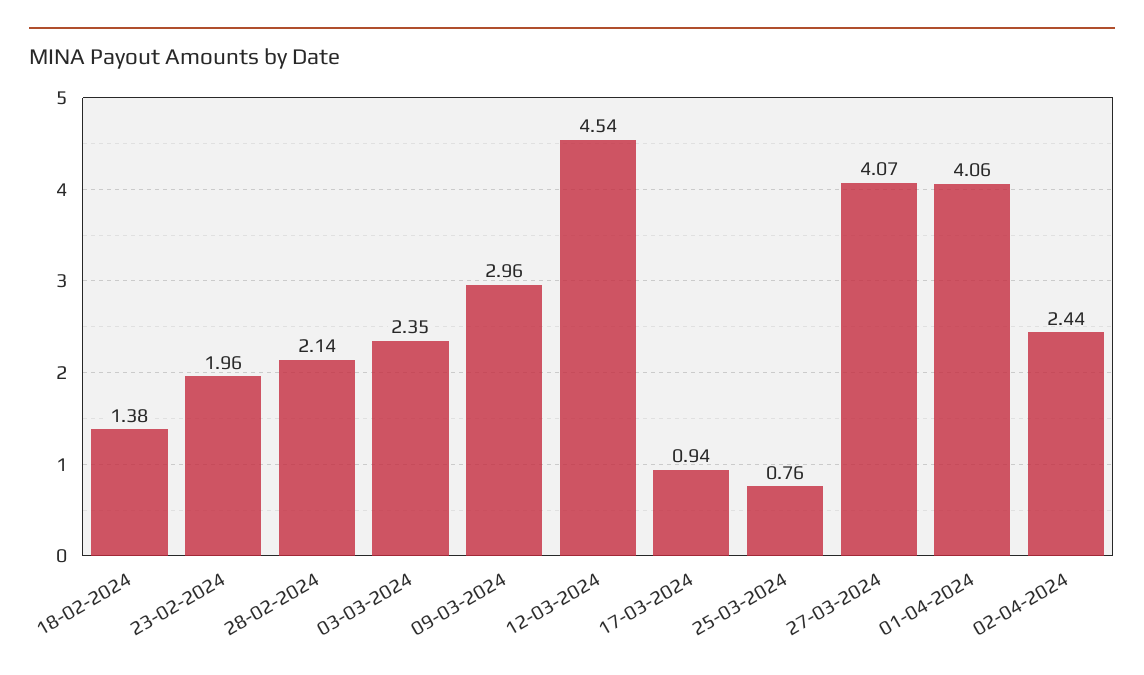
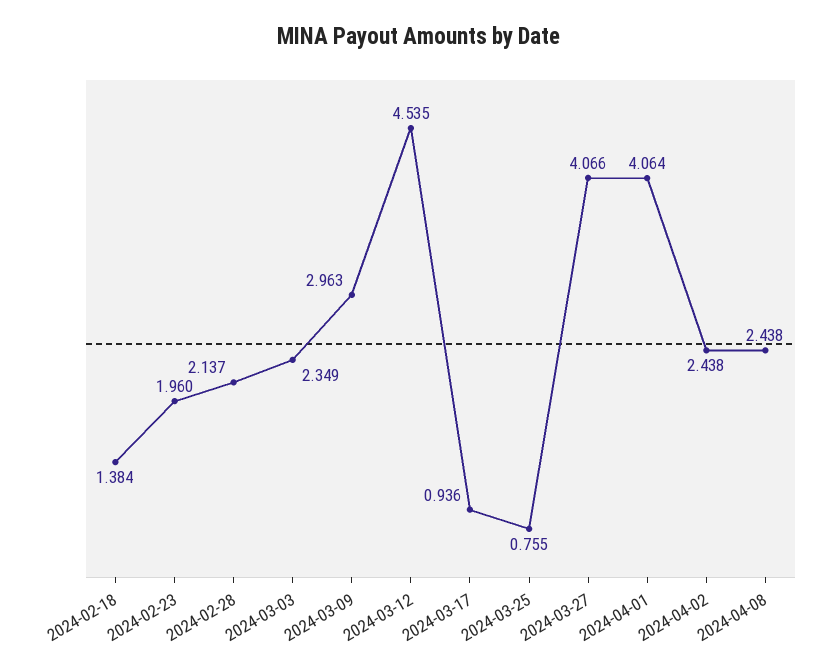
2024-04-08: none -> 2.438

